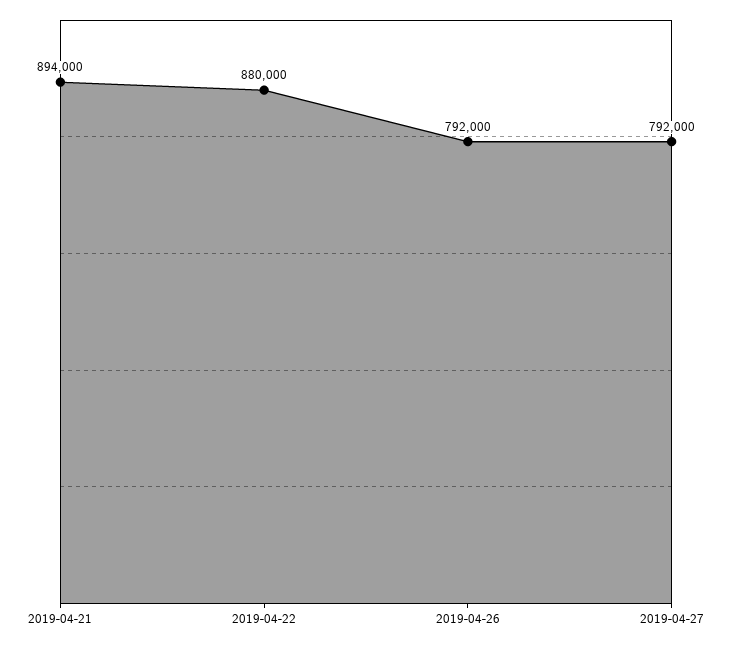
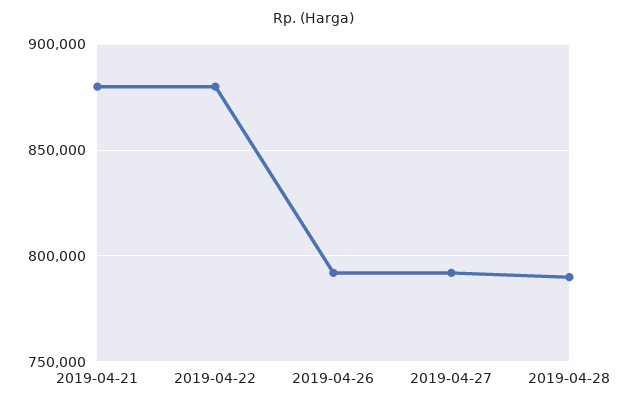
2019-04-21: 894000 -> 880000
2019-04-28: none -> 790000

